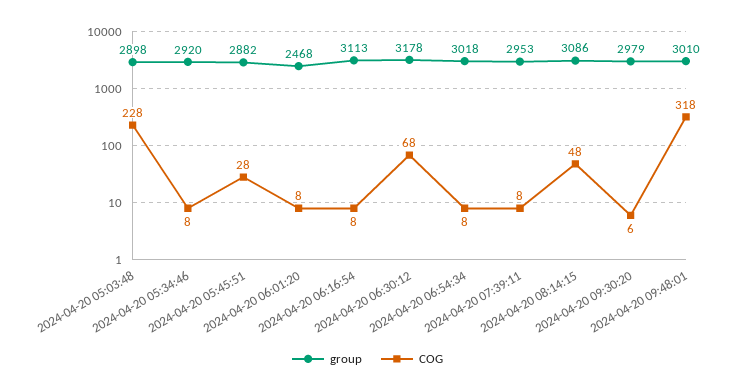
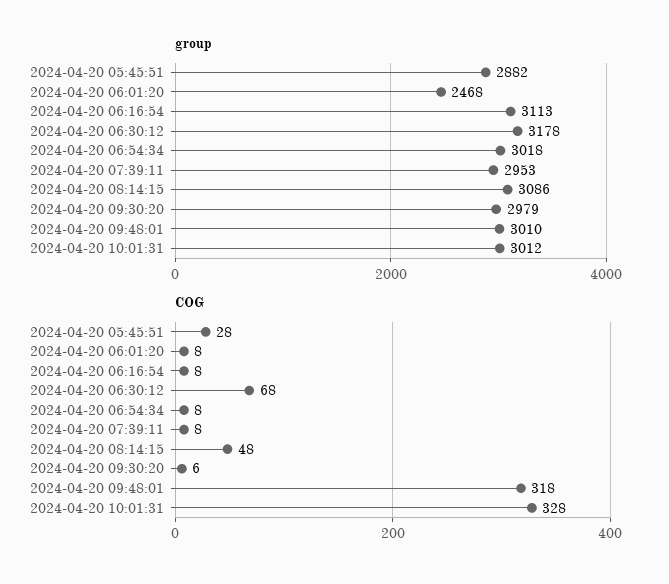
group, 2024-04-20 05:03:48: 2898 -> none
COG, 2024-04-20 05:03:48: 228 -> none
group, 2024-04-20 05:34:46: 2920 -> none
COG, 2024-04-20 05:34:46: 8 -> none
group, 2024-04-20 10:01:31: none -> 3012
COG, 2024-04-20 10:01:31: none -> 328

